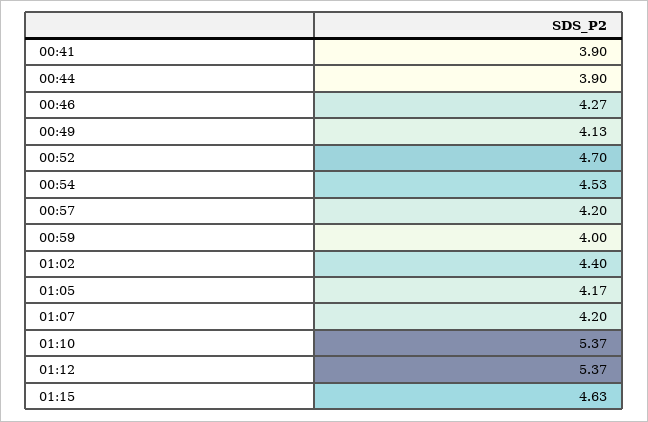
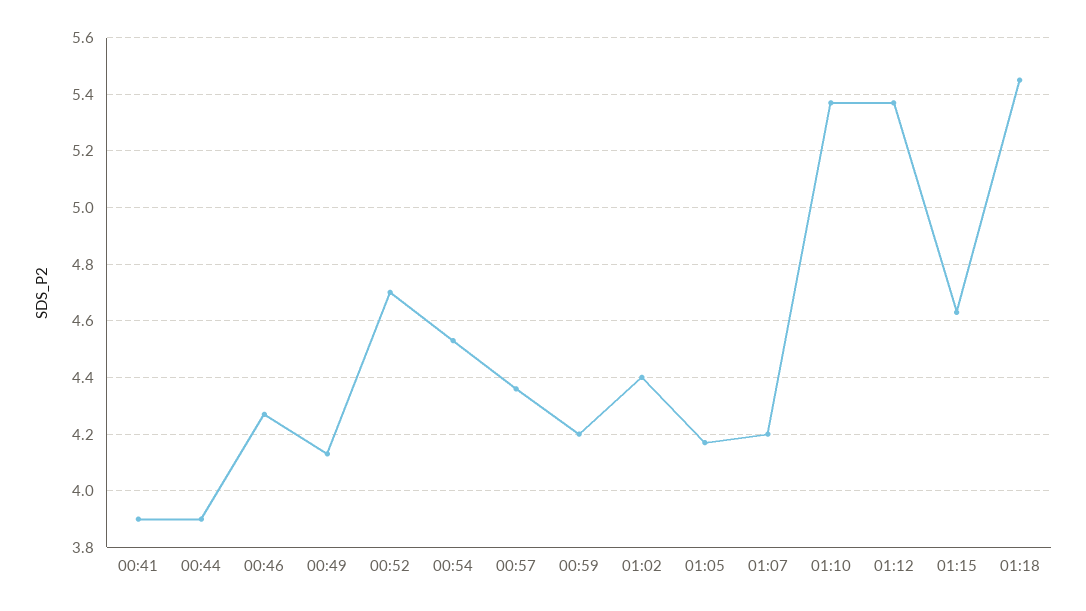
00:57: 4.2 -> 4.35
00:59: 4 -> 4.2
01:18: none -> 5.45

